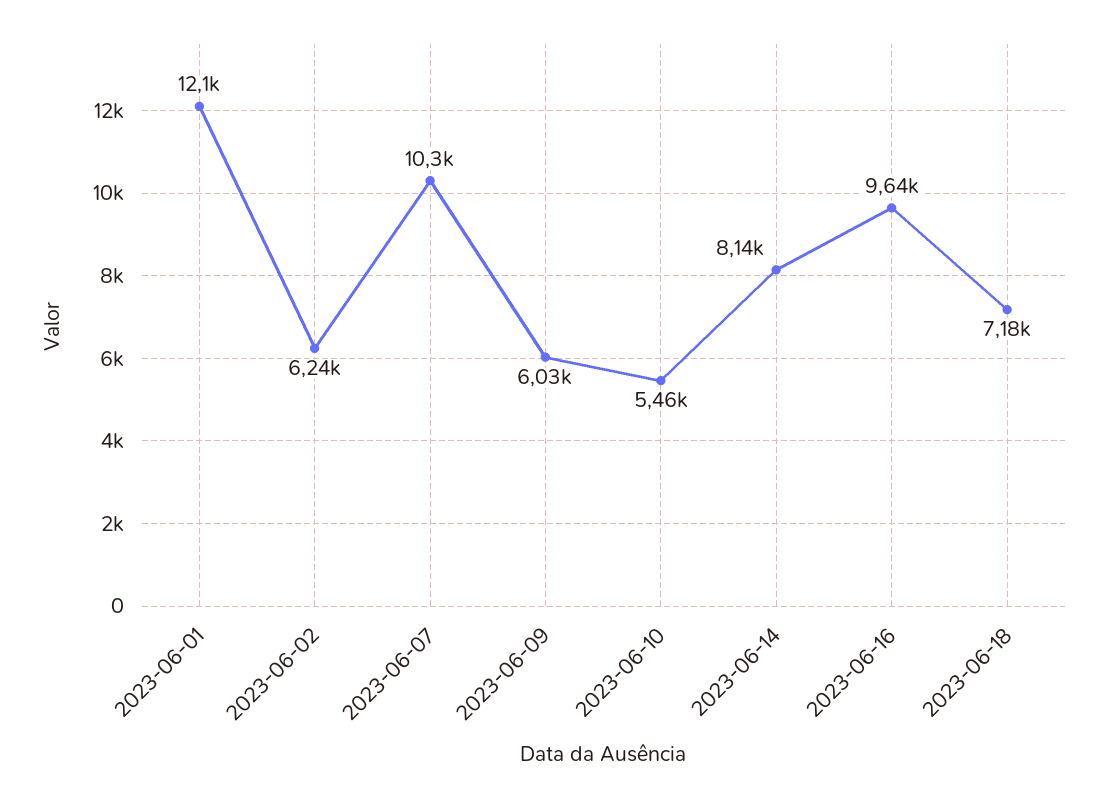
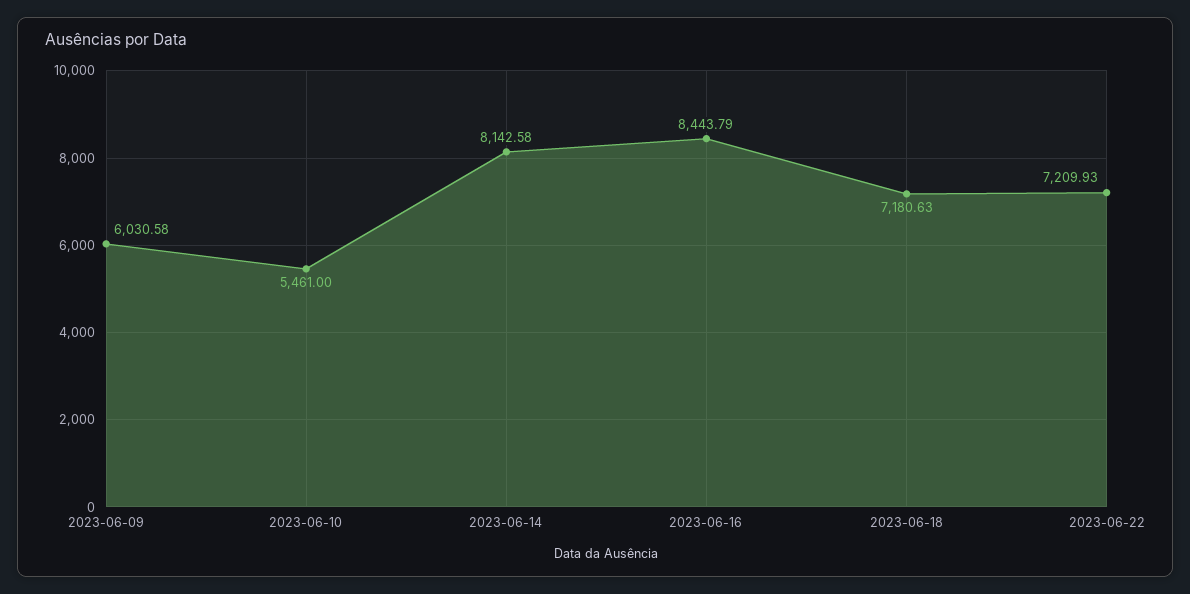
2023-06-01: 12100 -> none
2023-06-02: 6240 -> none
2023-06-07: 10300 -> none
2023-06-16: 9640 -> 8443.79
2023-06-22: none -> 7209.93

